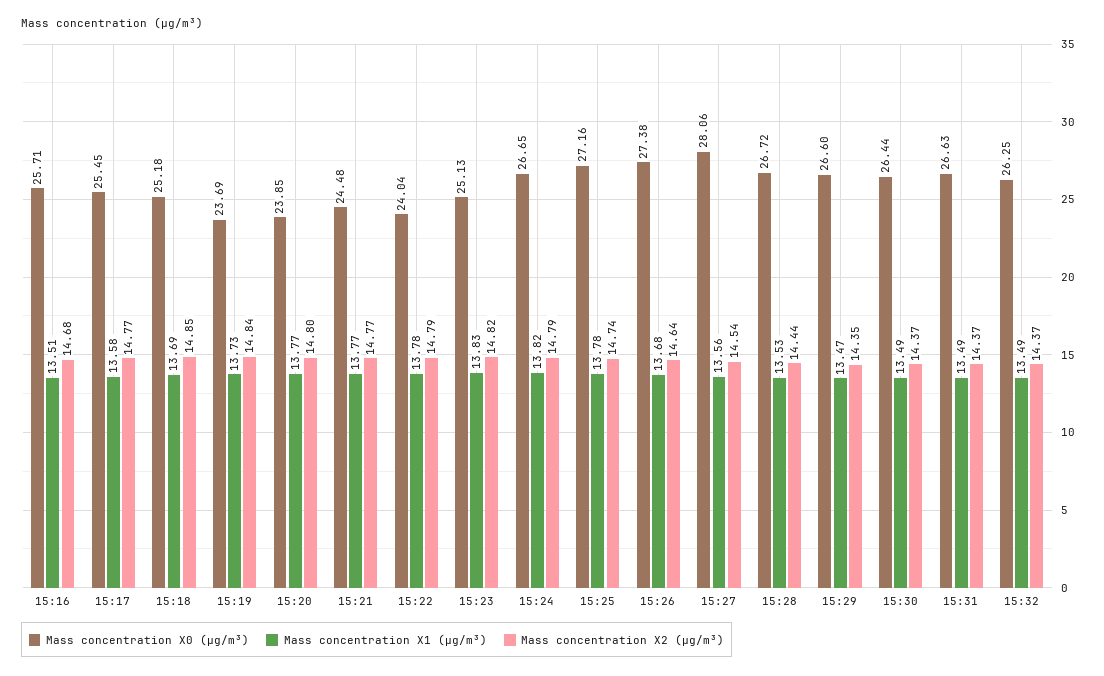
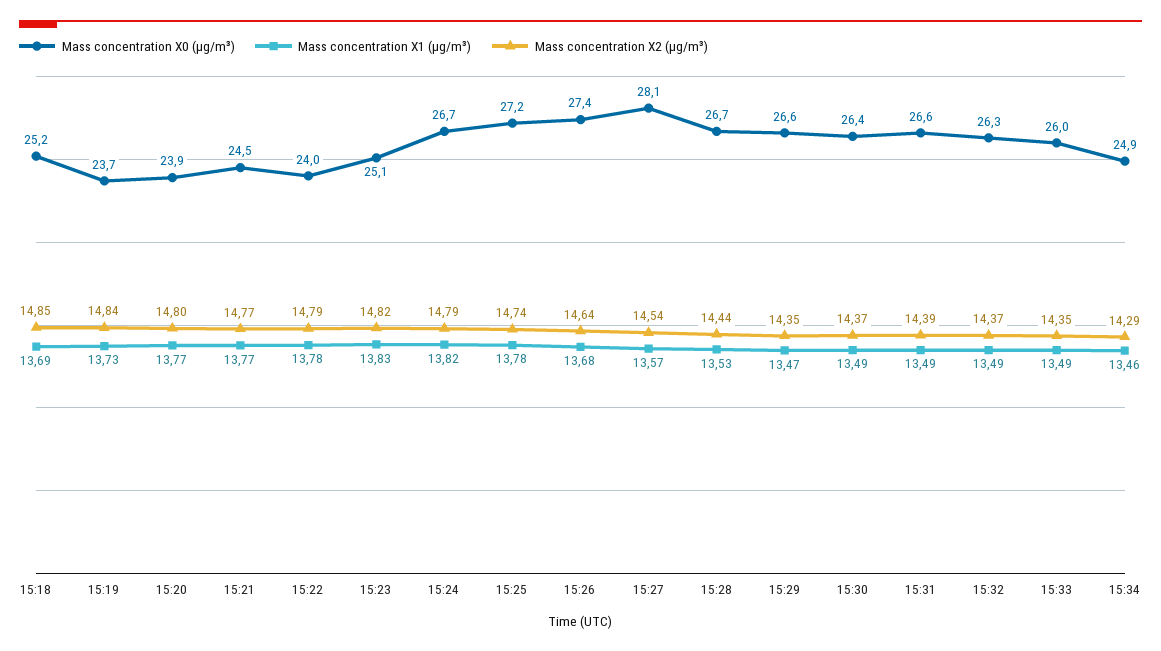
Mass concentration X0 (μg/m³), 15:16: 25.71 -> none
Mass concentration X1 (μg/m³), 15:16: 13.51 -> none
Mass concentration X2 (μg/m³), 15:16: 14.68 -> none
Mass concentration X0 (μg/m³), 15:17: 25.45 -> none
Mass concentration X1 (μg/m³), 15:17: 13.58 -> none
Mass concentration X2 (μg/m³), 15:17: 14.77 -> none
Mass concentration X1 (μg/m³), 15:27: 13.56 -> 13.57
Mass concentration X2 (μg/m³), 15:31: 14.37 -> 14.39
Mass concentration X0 (μg/m³), 15:33: none -> 26
Mass concentration X1 (μg/m³), 15:33: none -> 13.49
Mass concentration X2 (μg/m³), 15:33: none -> 14.35
Mass concentration X0 (μg/m³), 15:34: none -> 24.9
Mass concentration X1 (μg/m³), 15:34: none -> 13.46
Mass concentration X2 (μg/m³), 15:34: none -> 14.29

